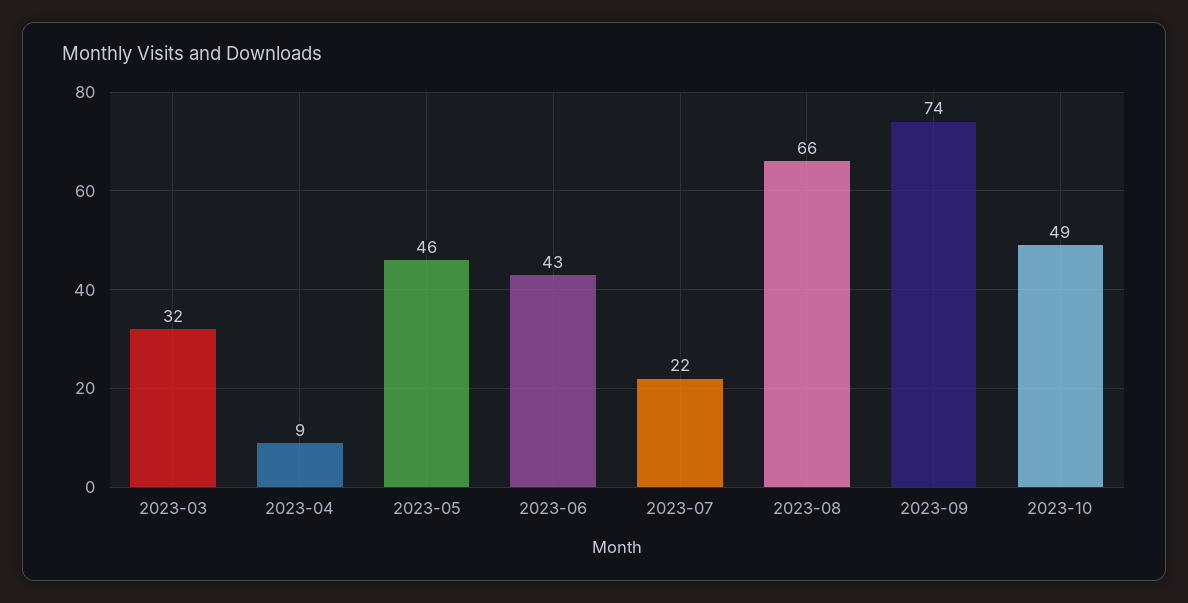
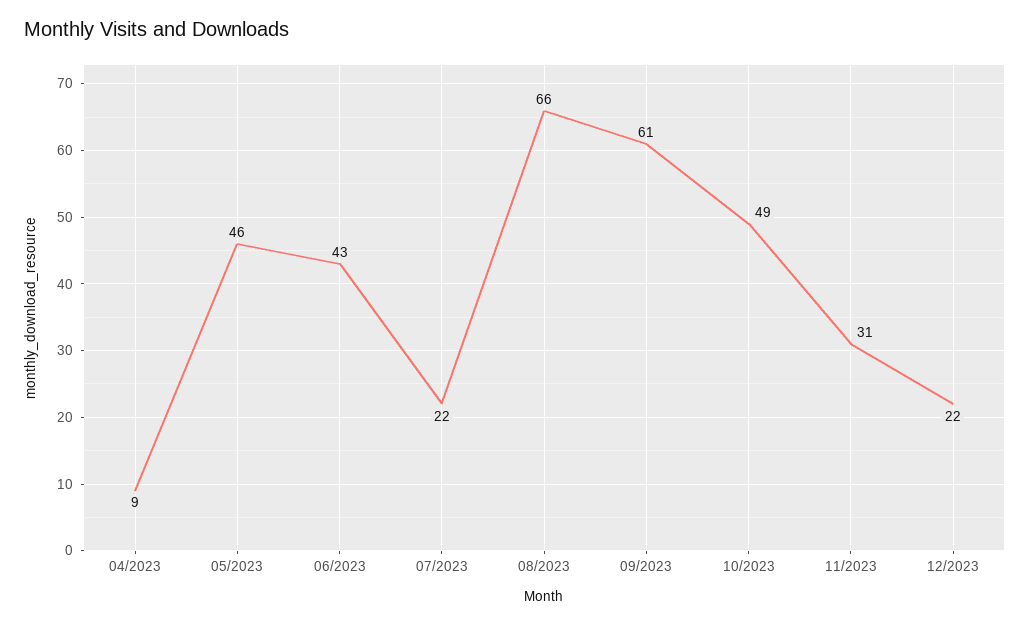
2023-03: 32 -> none
2023-09: 74 -> 61
11/2023: none -> 31
12/2023: none -> 22

